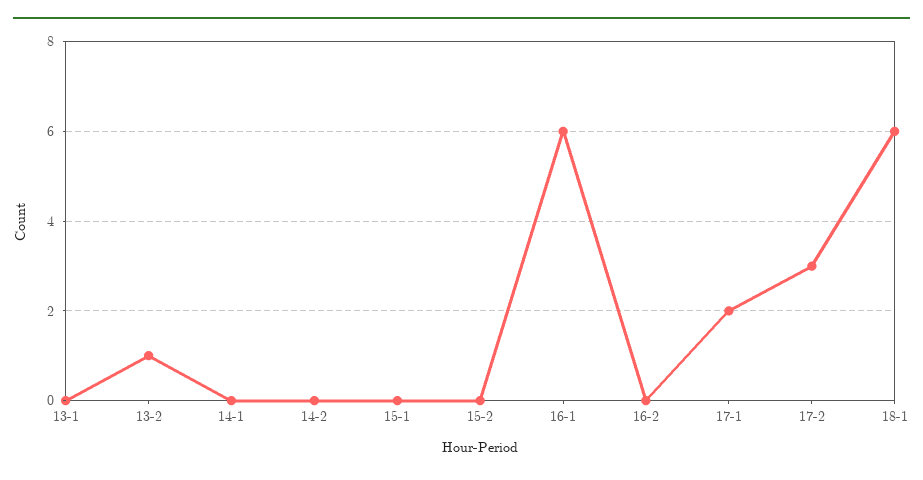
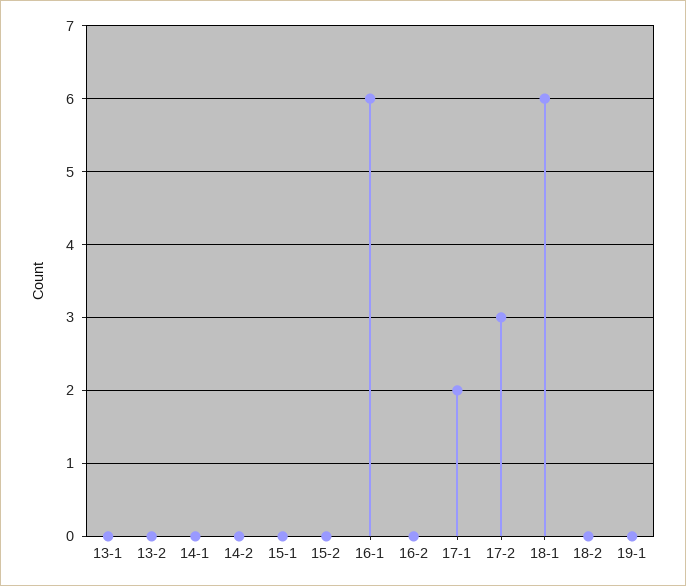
13-2: 1 -> 0
18-2: none -> 0
19-1: none -> 0

